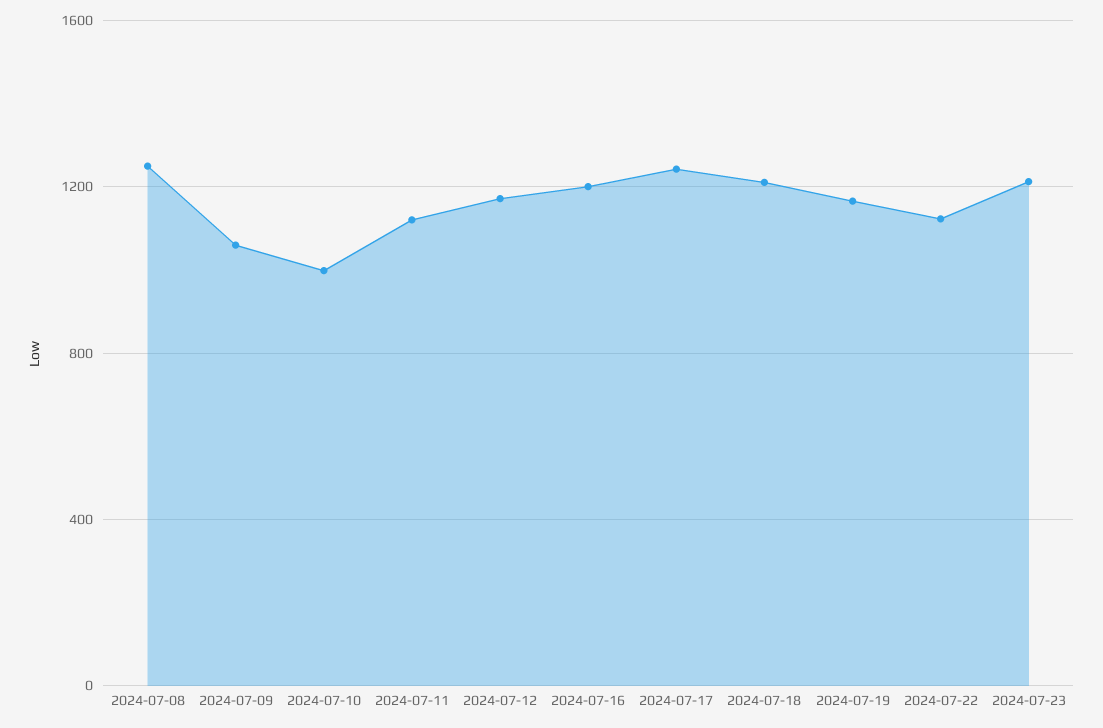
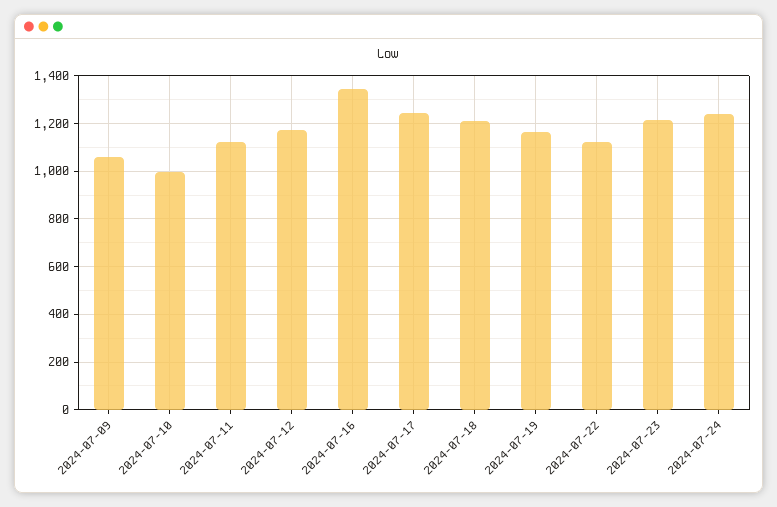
2024-07-08: 1250 -> none
2024-07-16: 1200 -> 1350
2024-07-24: none -> 1250

